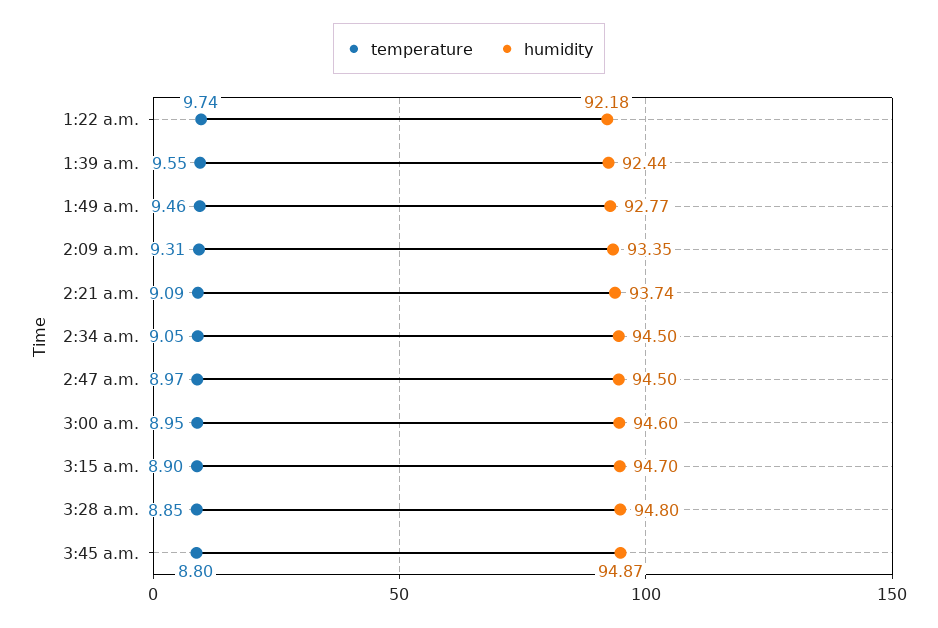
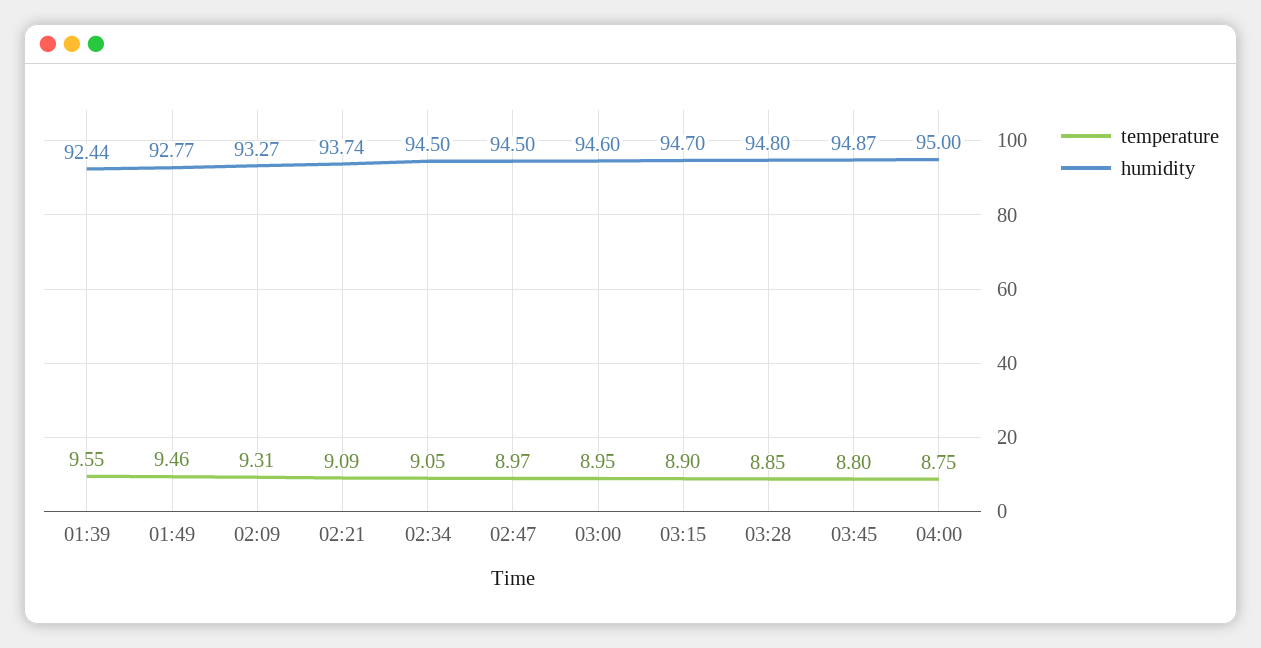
temperature, 1:22 a.m.: 9.74 -> none
humidity, 1:22 a.m.: 92.18 -> none
humidity, 2:09 a.m.: 93.35 -> 93.27
temperature, 04:00: none -> 8.75
humidity, 04:00: none -> 95

